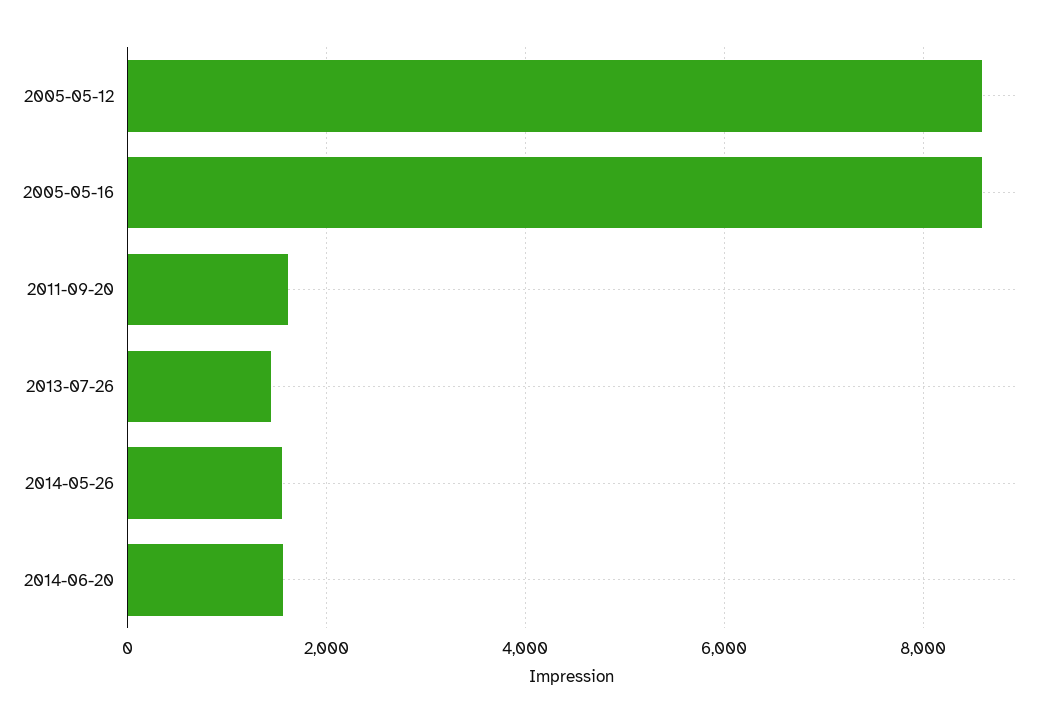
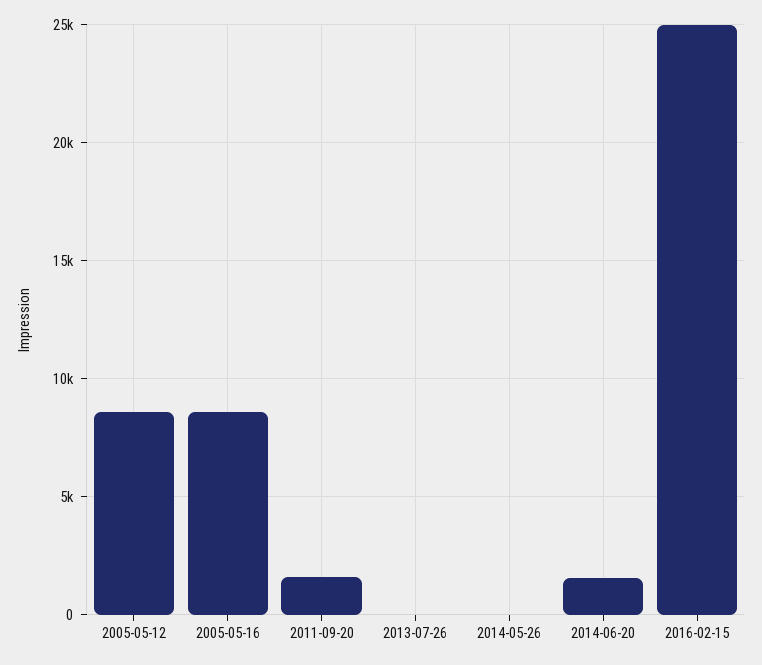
2013-07-26: 1400 -> 0
2014-05-26: 1600 -> 0
2016-02-15: none -> 25000

